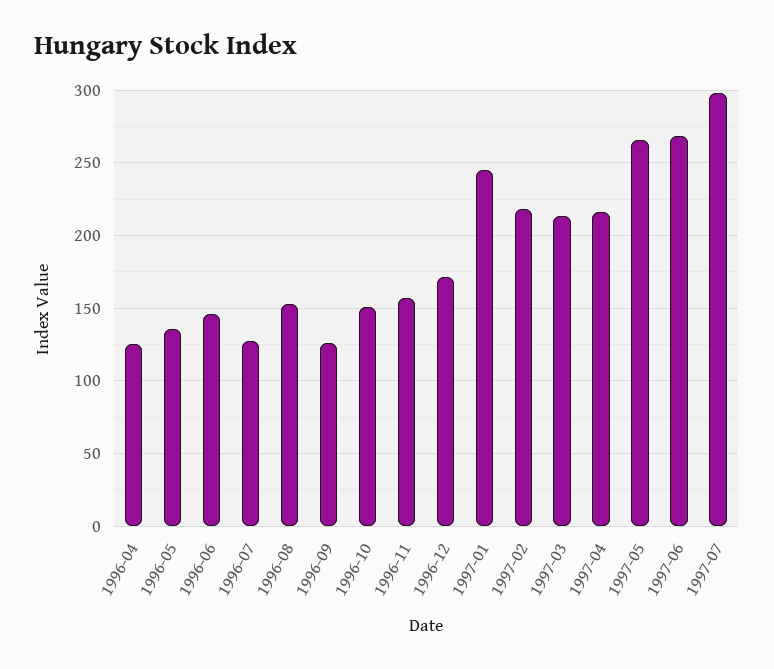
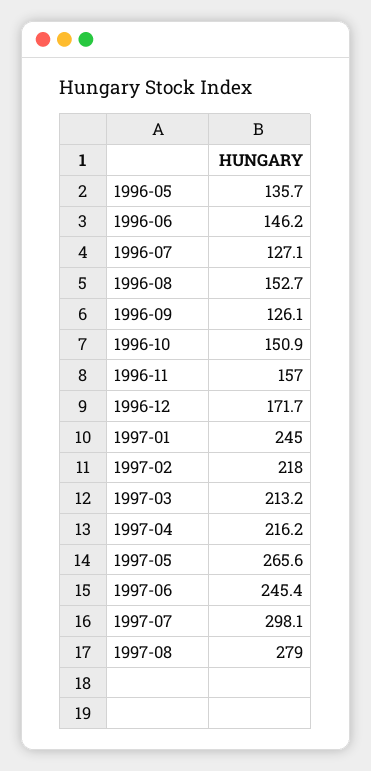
1996-04: 125 -> none
1997-06: 270 -> 245.4
1997-08: none -> 279

